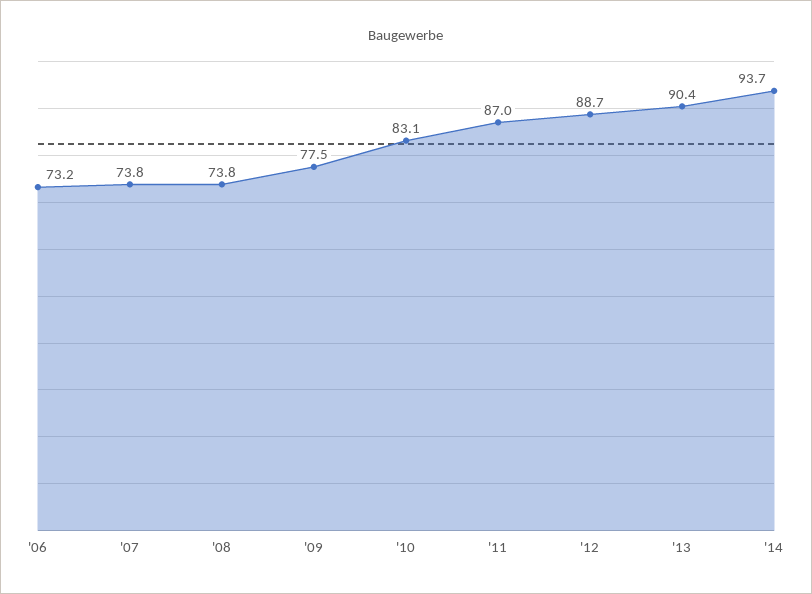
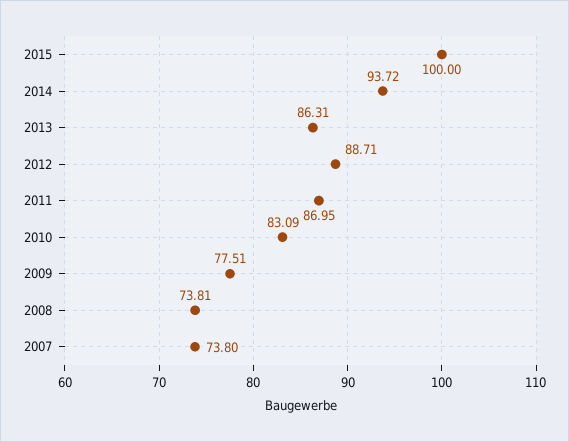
'06: 73.2 -> none
'13: 90.4 -> 86.31
2015: none -> 100

